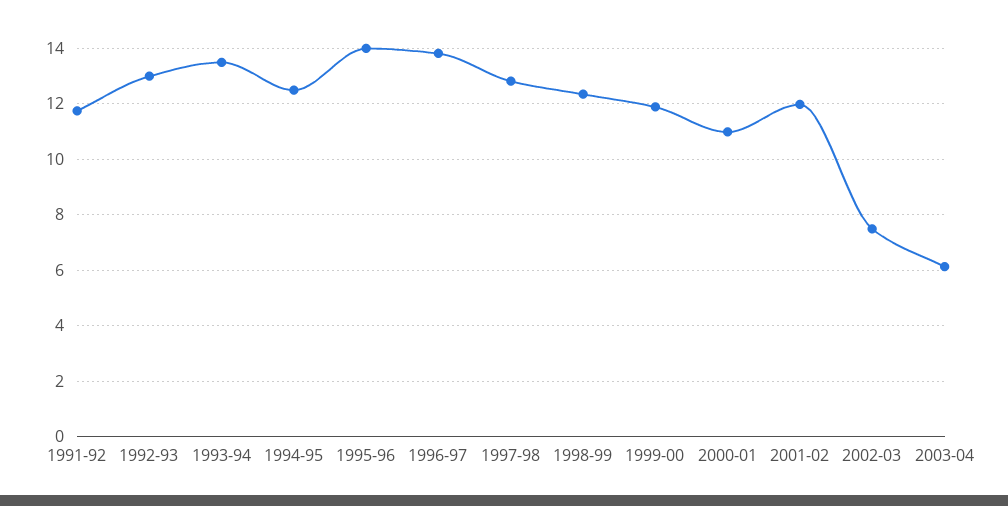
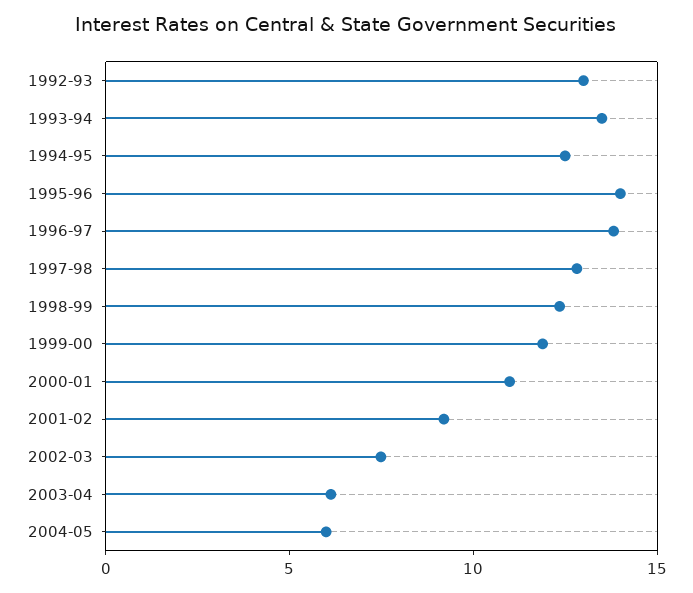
1991-92: 11.75 -> none
2001-02: 12 -> 9
2004-05: none -> 6

